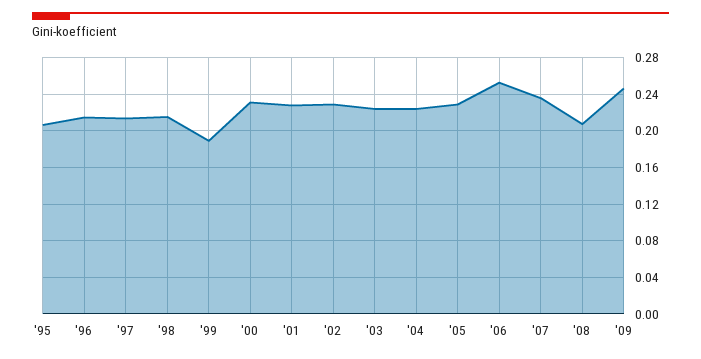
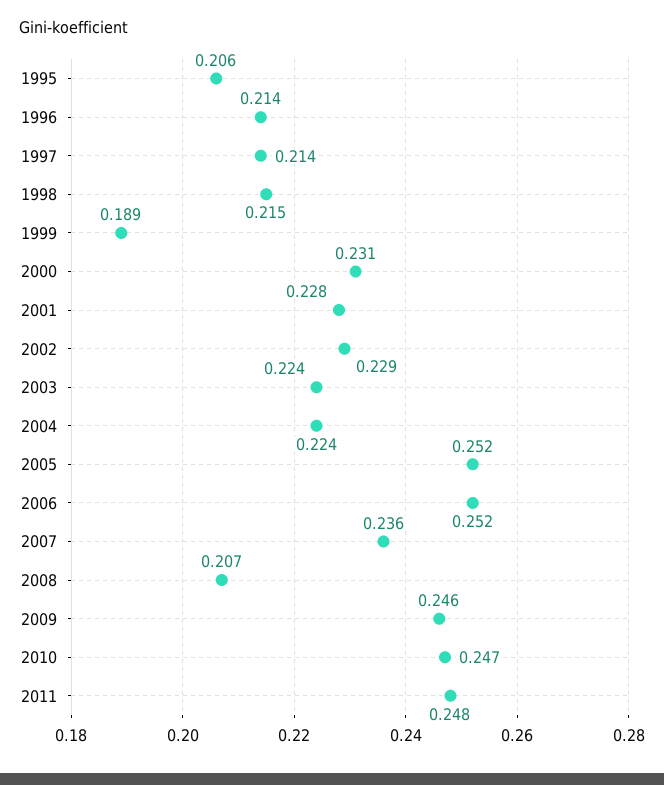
'05: 0.23 -> 0.252
2010: none -> 0.247
2011: none -> 0.248

